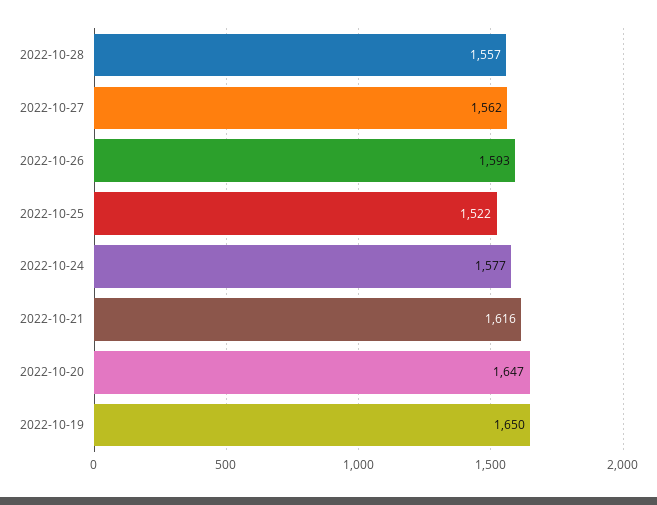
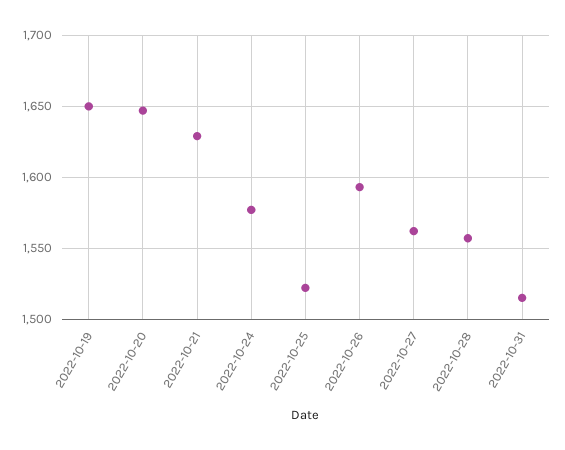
2022-10-21: 1616 -> 1630
2022-10-31: none -> 1515

